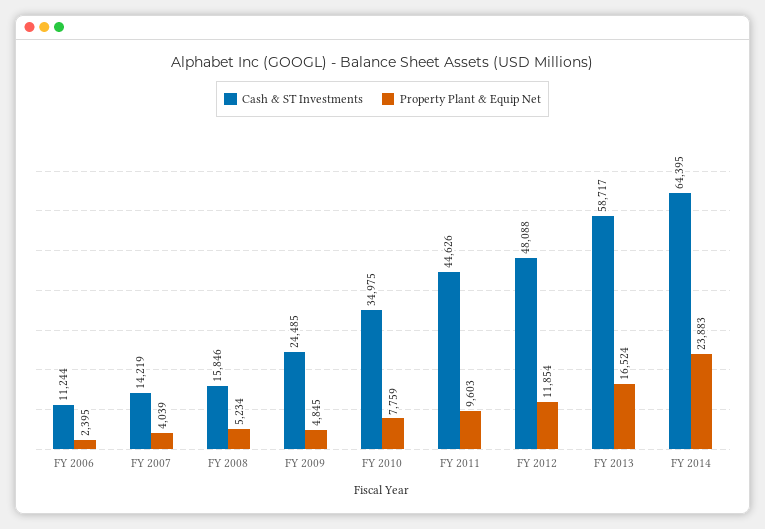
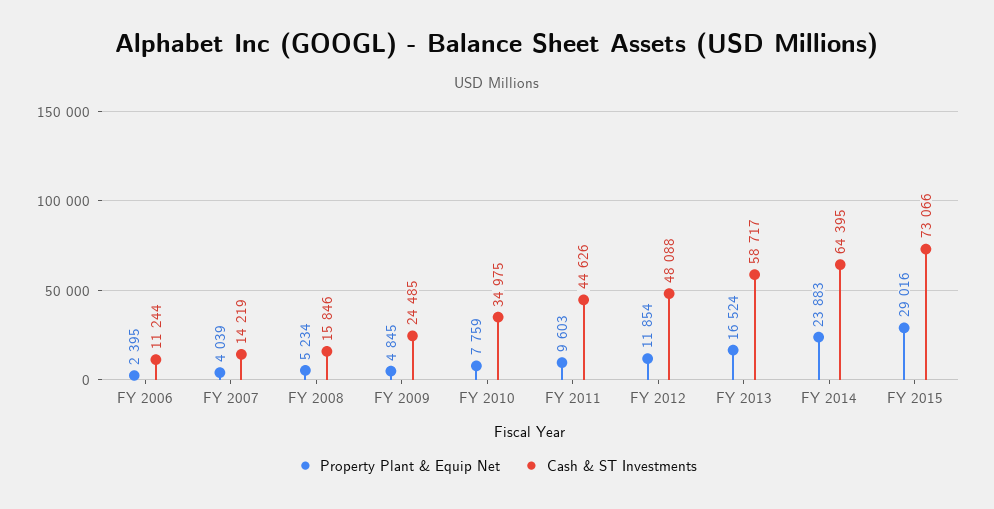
Property Plant & Equip Net, FY 2015: none -> 29016
Cash & ST Investments, FY 2015: none -> 73066

